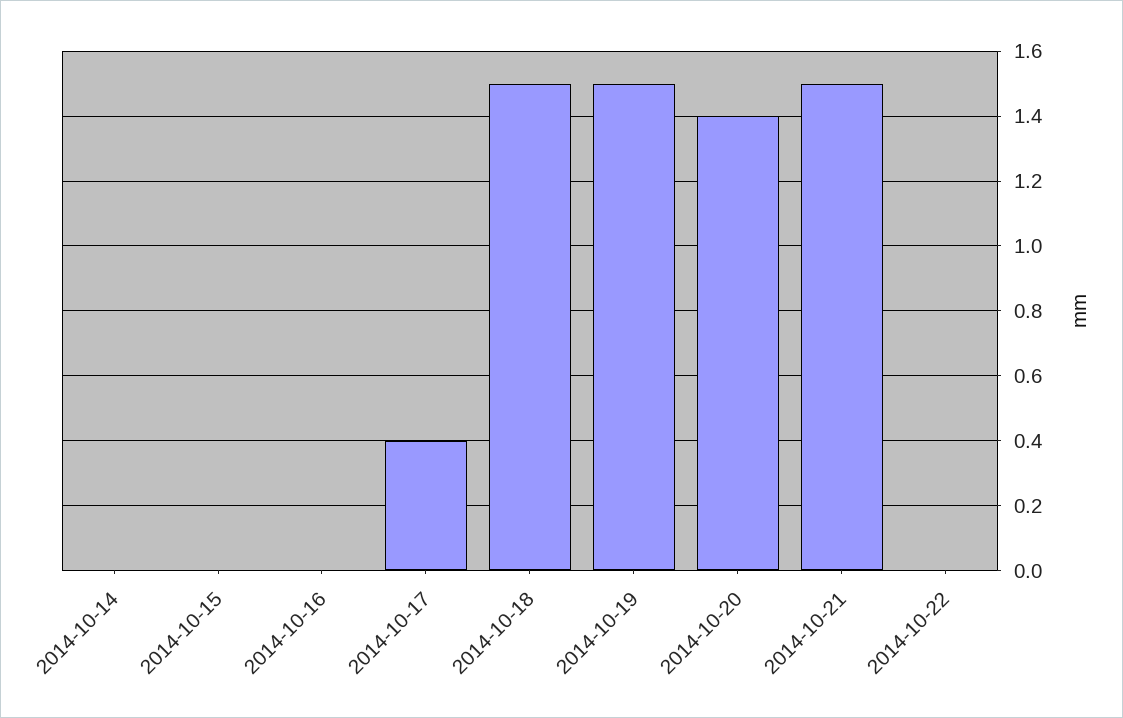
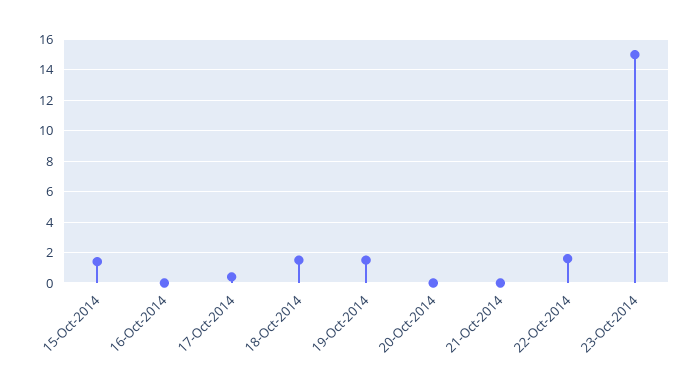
2014-10-14: 0 -> none
2014-10-15: 0 -> 1.5
2014-10-20: 1.4 -> 0
2014-10-21: 1.5 -> 0
2014-10-22: 0 -> 1.5
23-Oct-2014: none -> 15

